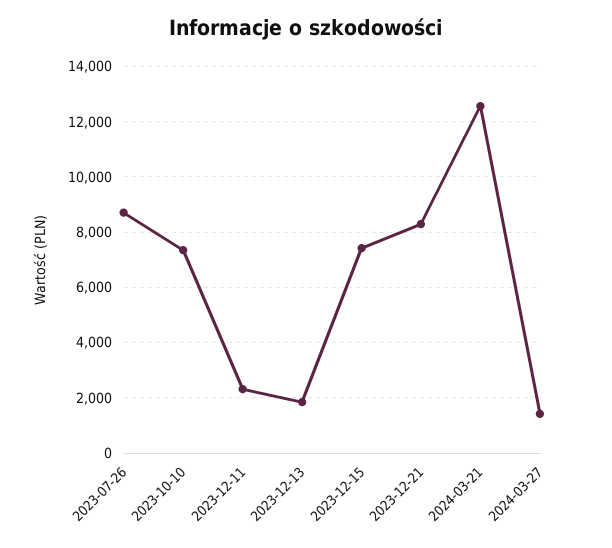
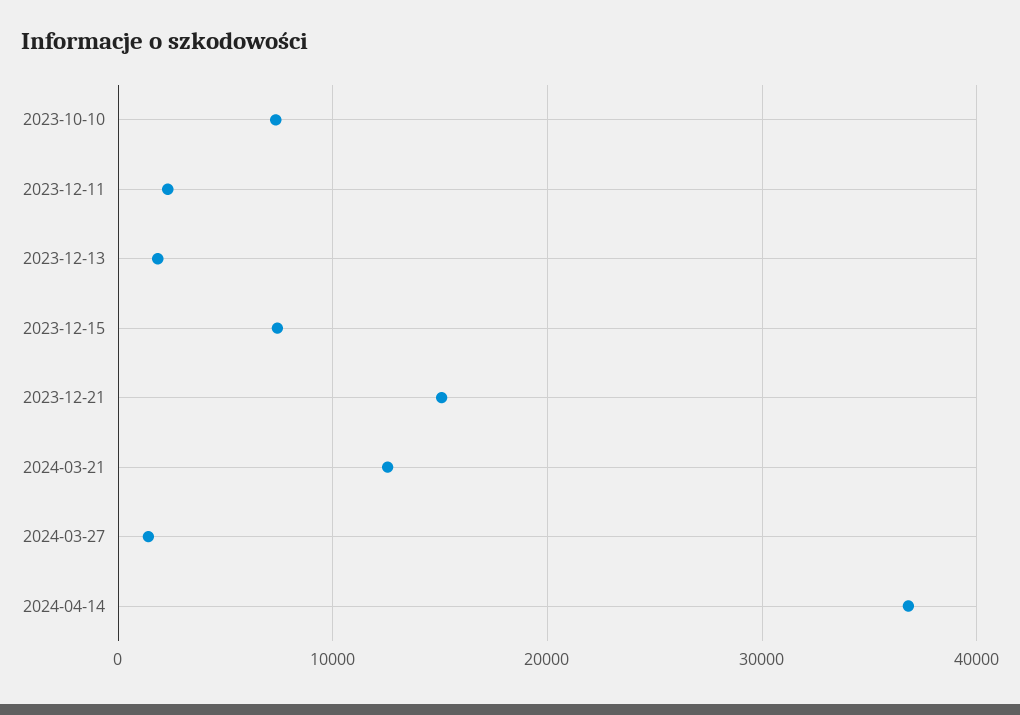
2023-07-26: 8750 -> none
2023-12-21: 8250 -> 15000
2024-04-14: none -> 37000

